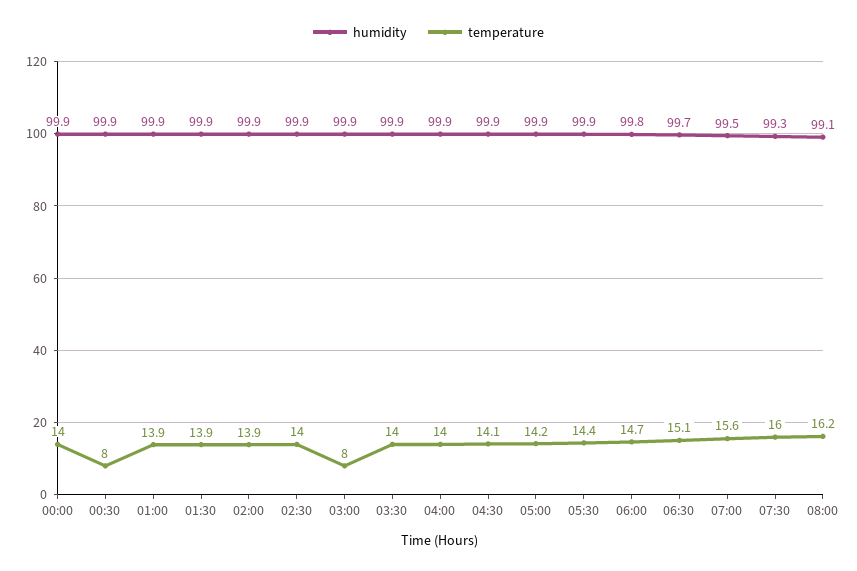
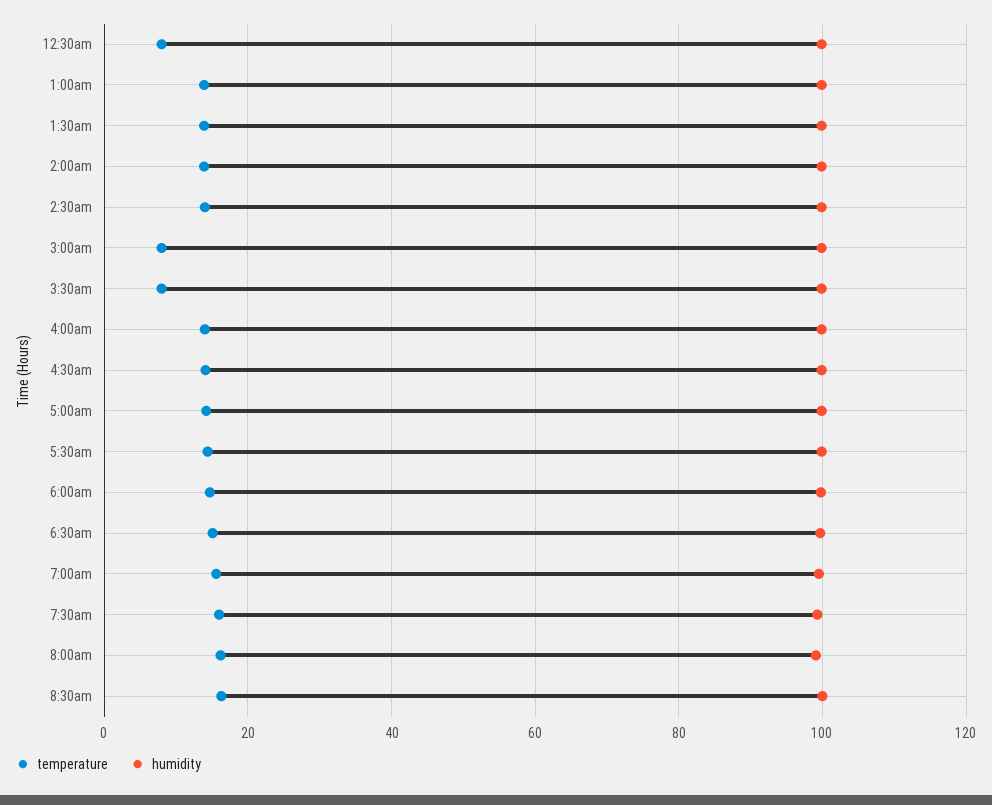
humidity, 00:00: 99.9 -> none
temperature, 00:00: 14 -> none
temperature, 03:30: 14 -> 8
temperature, 8:30am: none -> 16
humidity, 8:30am: none -> 100

